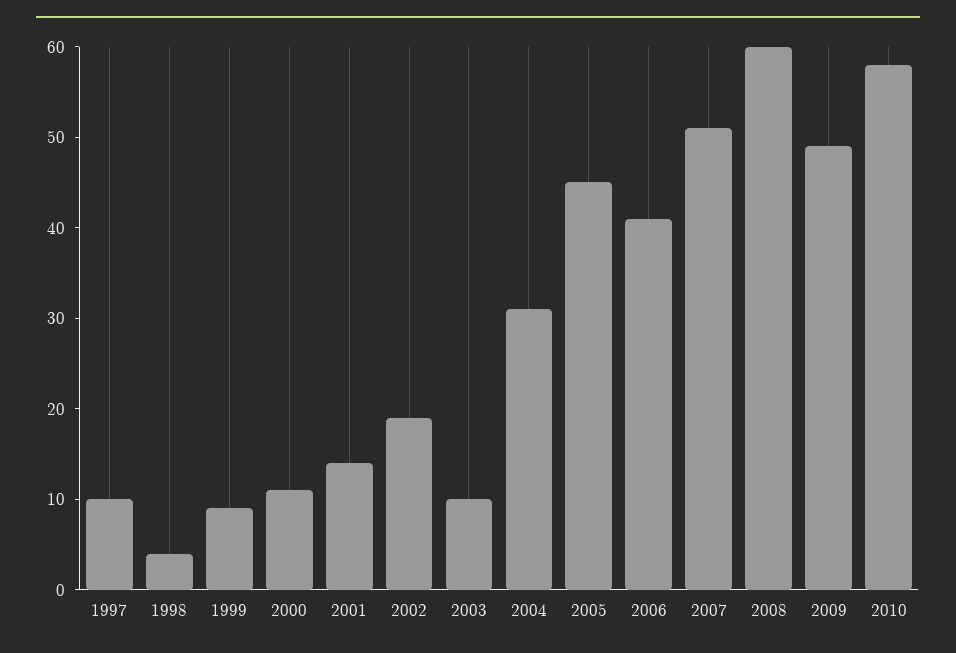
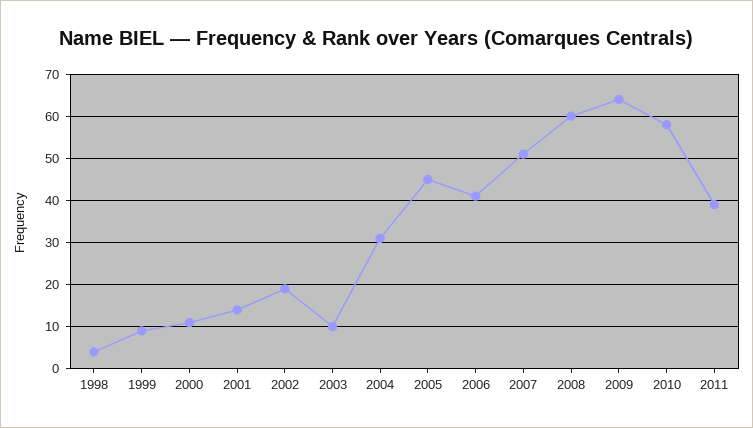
1997: 10 -> none
2009: 49 -> 65
2011: none -> 40

